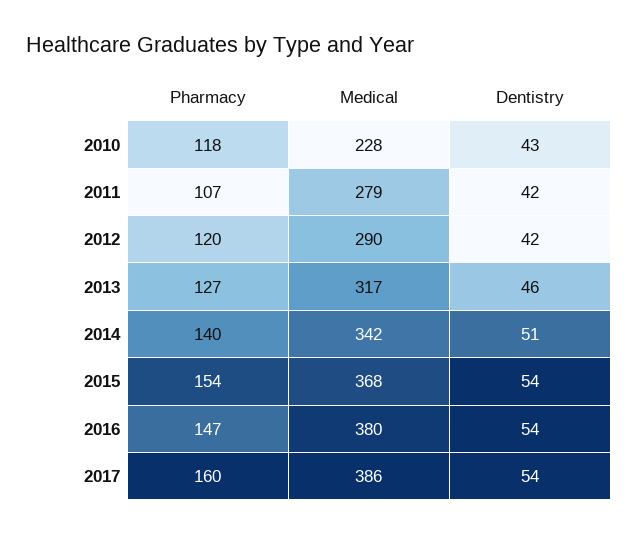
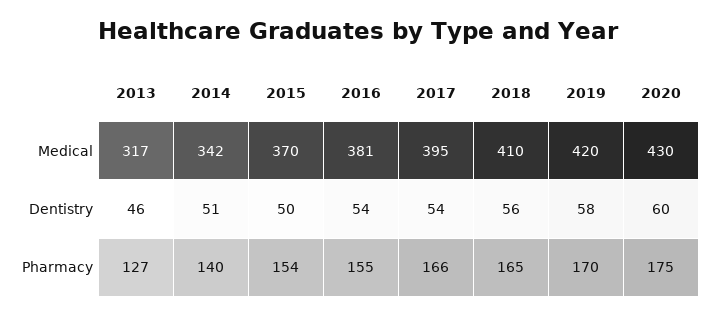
Pharmacy, 2010: 118 -> none
Medical, 2010: 228 -> none
Dentistry, 2010: 43 -> none
Pharmacy, 2011: 107 -> none
Medical, 2011: 279 -> none
Dentistry, 2011: 42 -> none
Pharmacy, 2012: 120 -> none
Medical, 2012: 290 -> none
Dentistry, 2012: 42 -> none
Medical, 2015: 368 -> 370
Dentistry, 2015: 54 -> 50
Pharmacy, 2016: 147 -> 155
Medical, 2016: 380 -> 381
Pharmacy, 2017: 160 -> 166
Medical, 2017: 386 -> 395
Medical, 2018: none -> 410
Medical, 2019: none -> 420
Medical, 2020: none -> 430
Dentistry, 2018: none -> 56
Dentistry, 2019: none -> 58
Dentistry, 2020: none -> 60
Pharmacy, 2018: none -> 165
Pharmacy, 2019: none -> 170
Pharmacy, 2020: none -> 175

